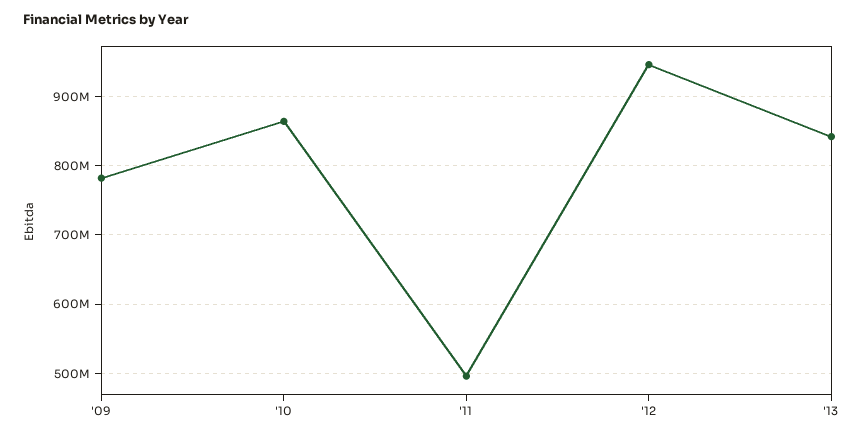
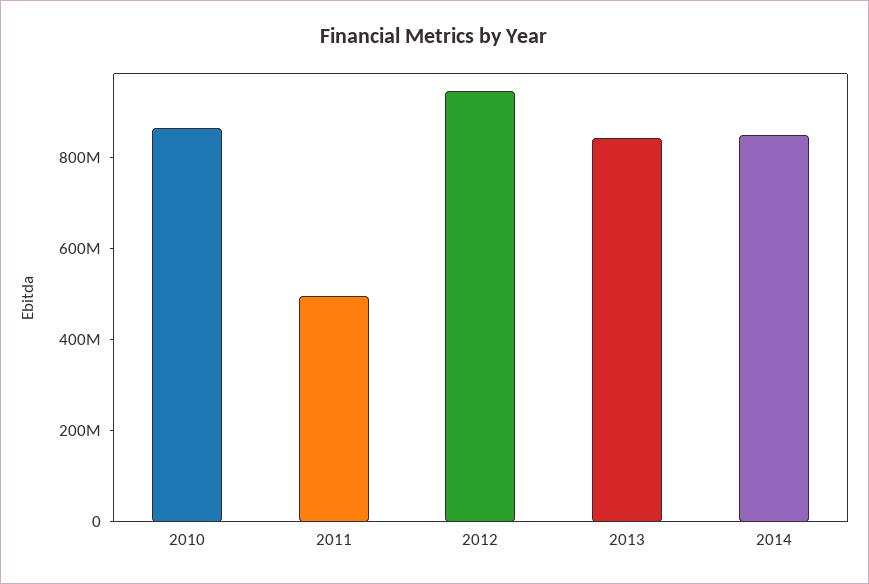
'09: 780000000 -> none
2014: none -> 850000000

